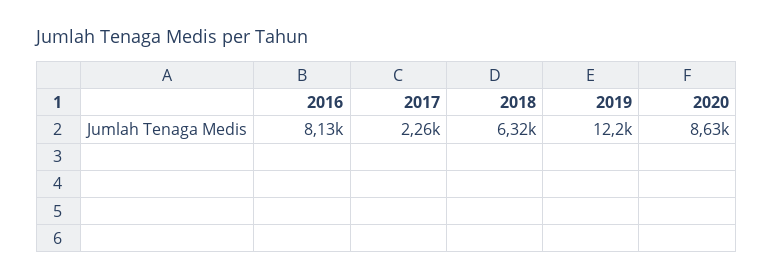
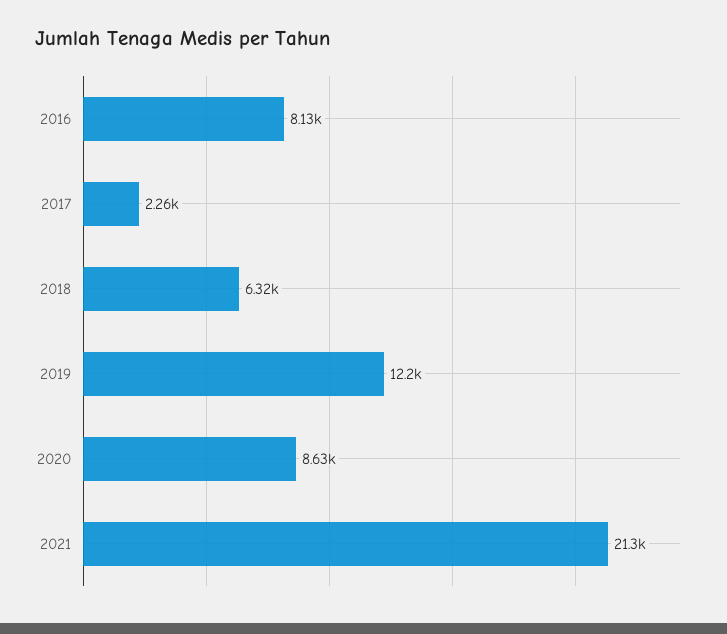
2021: none -> 21300

